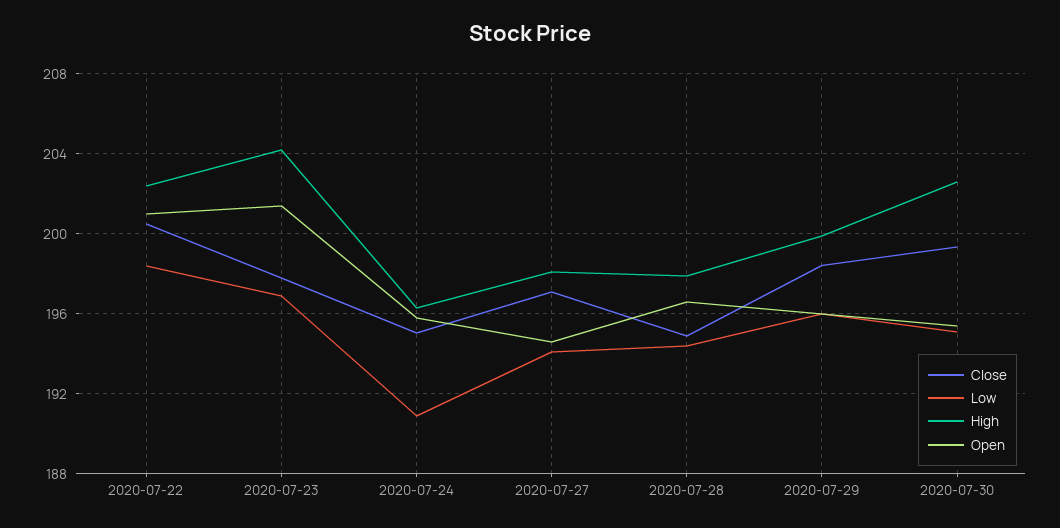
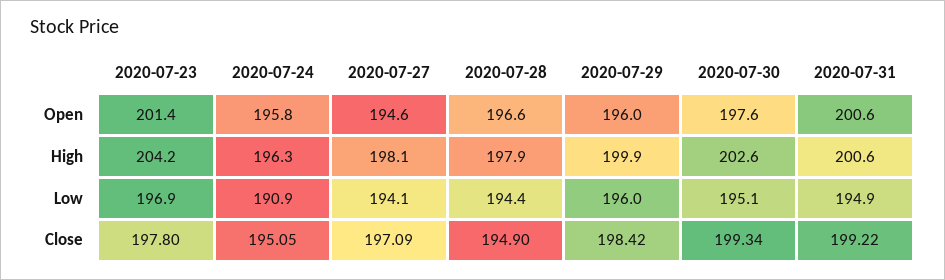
Close, 2020-07-22: 200.5 -> none
Low, 2020-07-22: 198.5 -> none
High, 2020-07-22: 202.5 -> none
Open, 2020-07-22: 201 -> none
Open, 2020-07-30: 195.5 -> 197.6
Open, 2020-07-31: none -> 200.6
High, 2020-07-31: none -> 200.6
Low, 2020-07-31: none -> 194.9
Close, 2020-07-31: none -> 199.22

